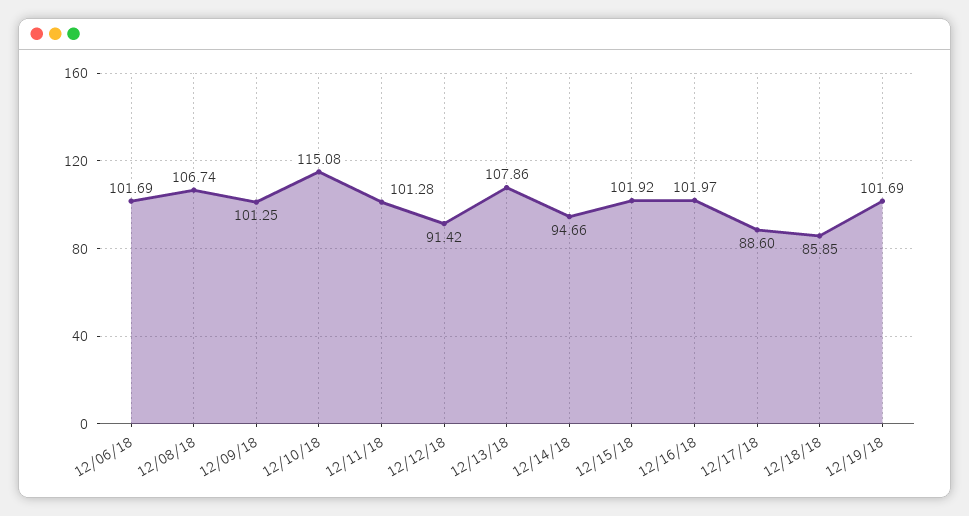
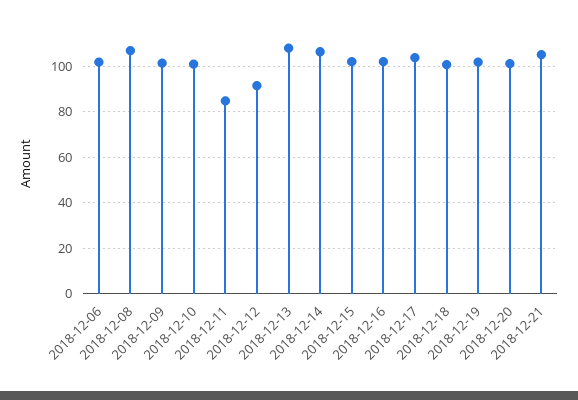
12/10/18: 115.08 -> 100
12/11/18: 101.28 -> 85
12/14/18: 94.66 -> 105
12/17/18: 88.6 -> 105
12/18/18: 85.85 -> 100
2018-12-20: none -> 100
2018-12-21: none -> 105

